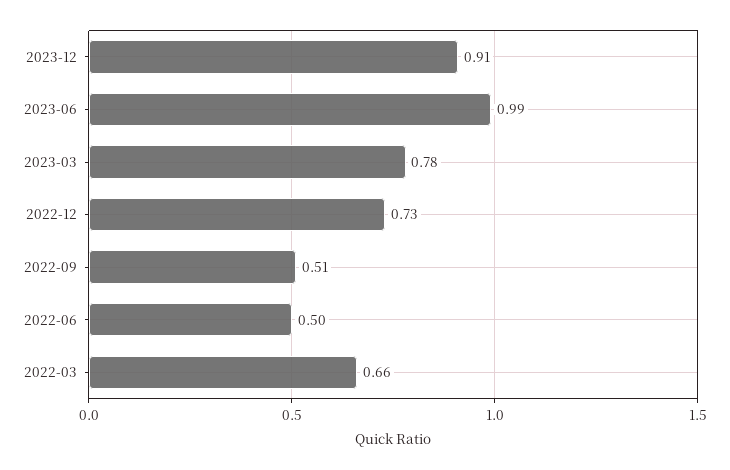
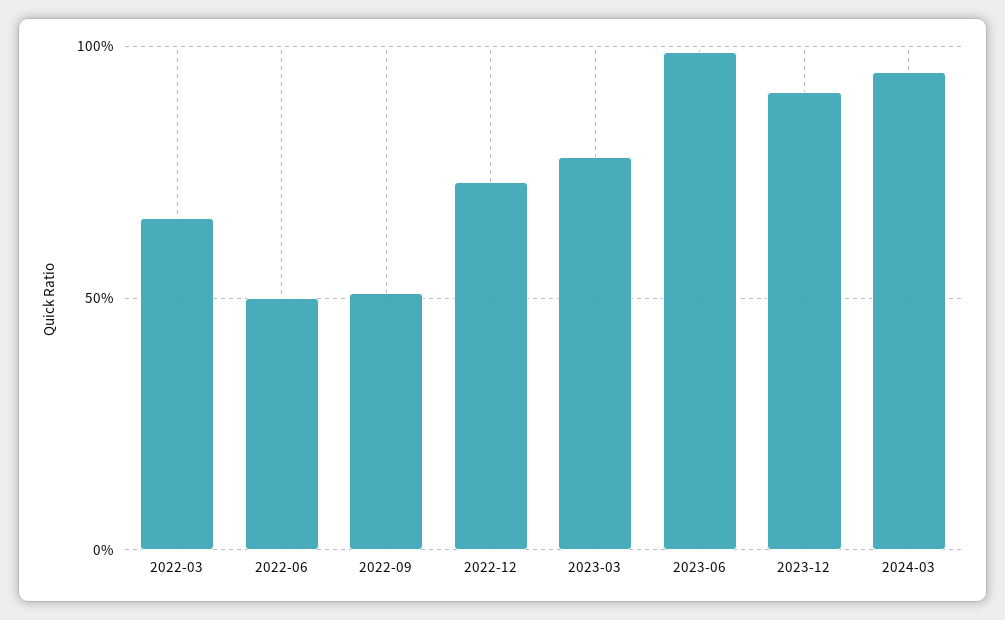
2024-03: none -> 0.95

